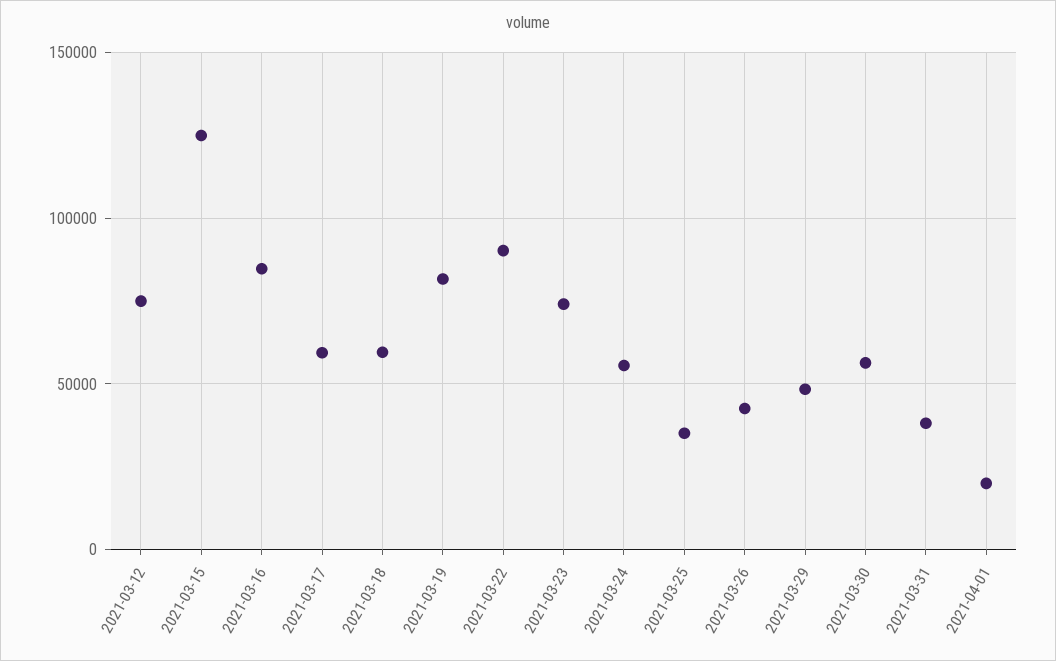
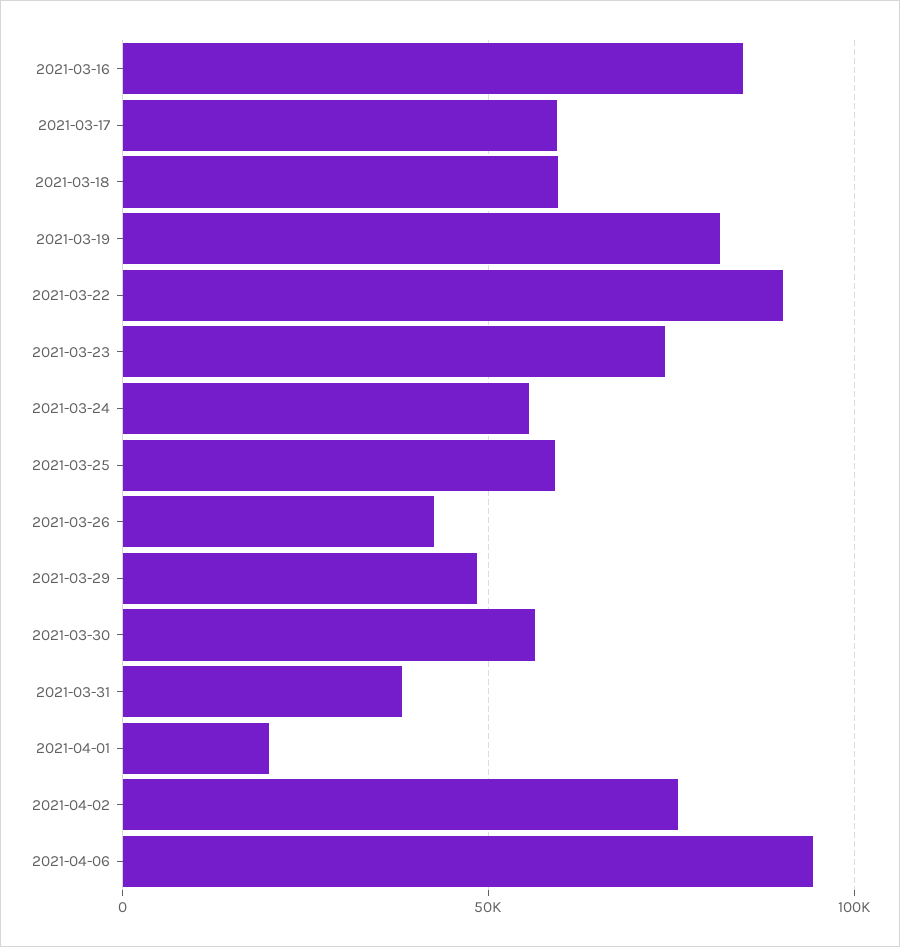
2021-03-12: 75000 -> none
2021-03-15: 125000 -> none
2021-03-25: 35000 -> 60000
2021-04-02: none -> 75000
2021-04-06: none -> 95000

